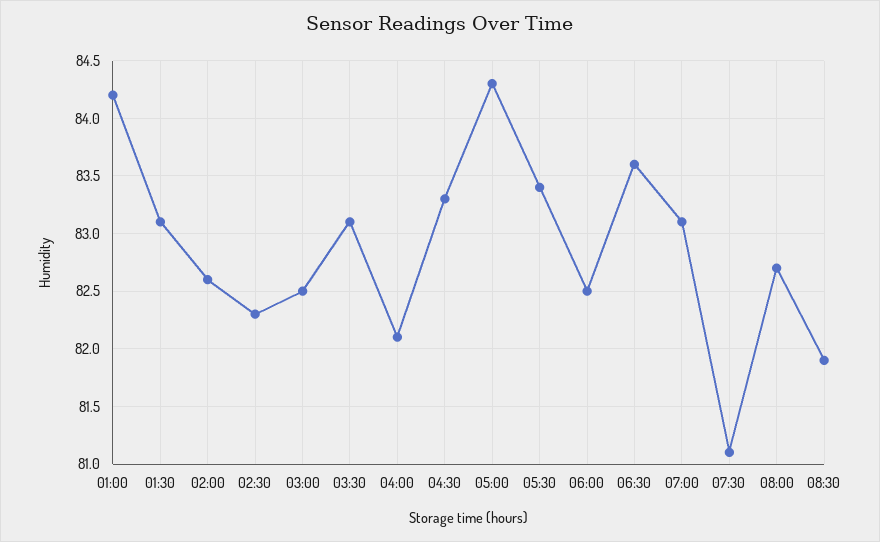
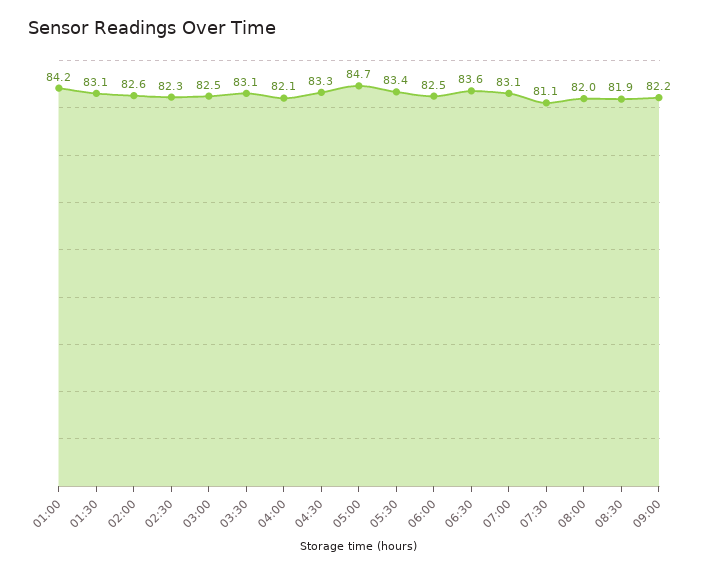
05:00: 84.3 -> 84.7
08:00: 82.7 -> 82
09:00: none -> 82.2

